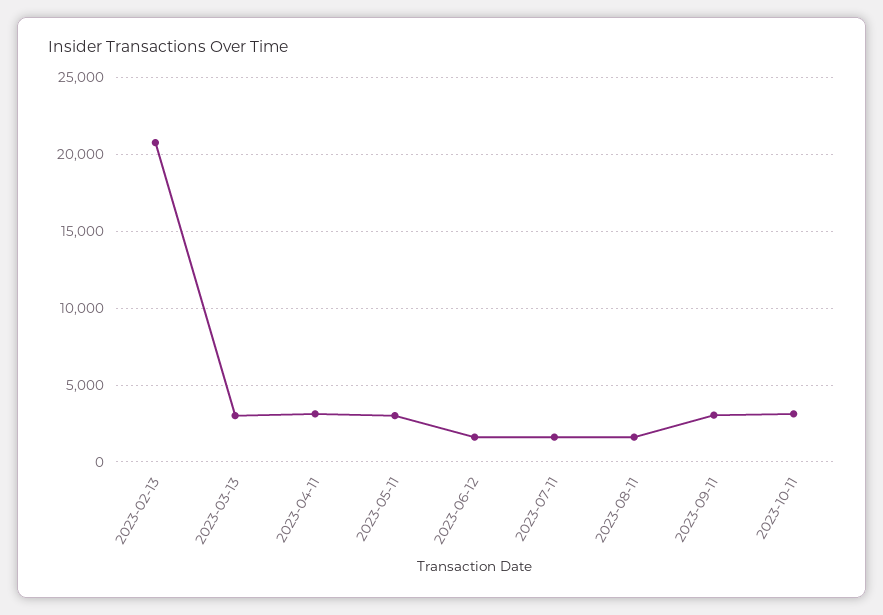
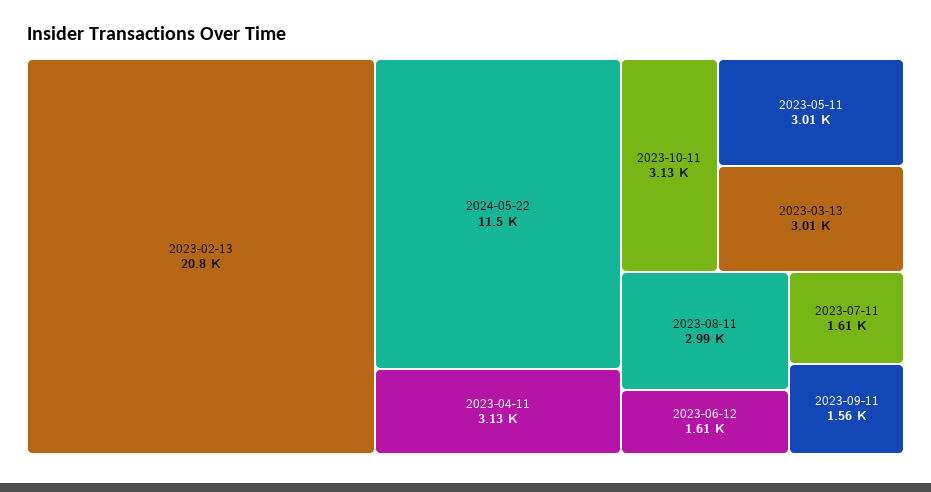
2023-08-11: 1500 -> 2990
2023-09-11: 3000 -> 1560
2024-05-22: none -> 11500

